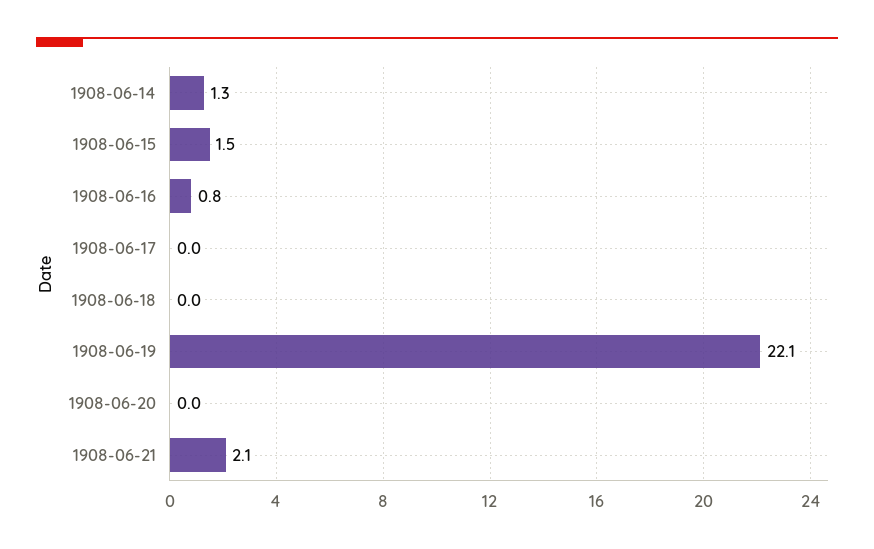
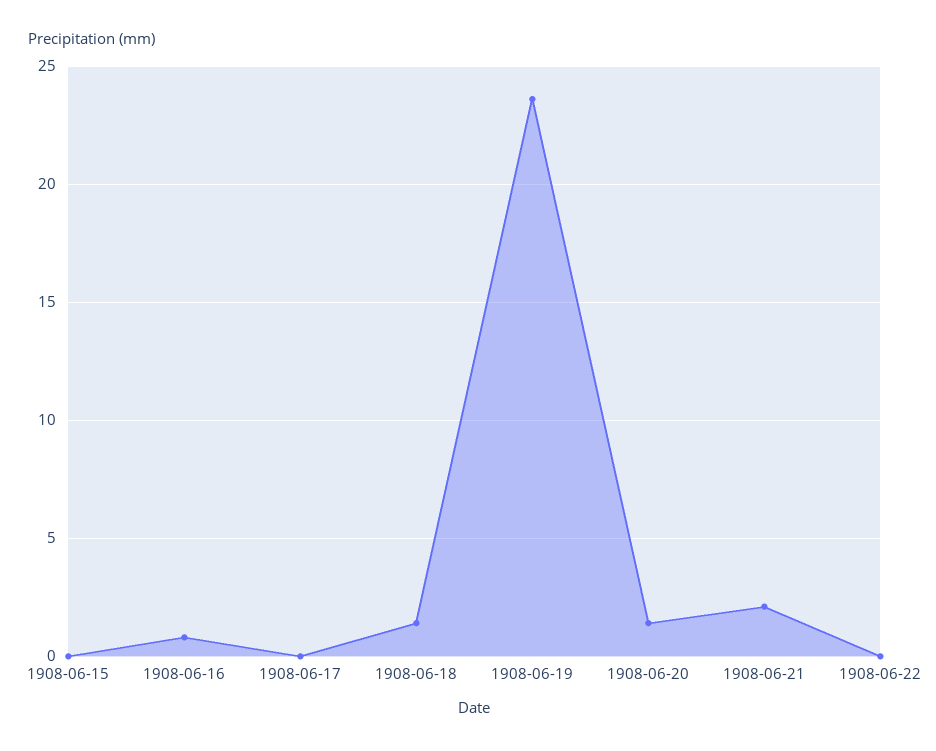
1908-06-14: 1.3 -> none
1908-06-15: 1.5 -> 0
1908-06-18: 0 -> 1.5
1908-06-19: 22.1 -> 23.5
1908-06-20: 0 -> 1.5
1908-06-22: none -> 0

